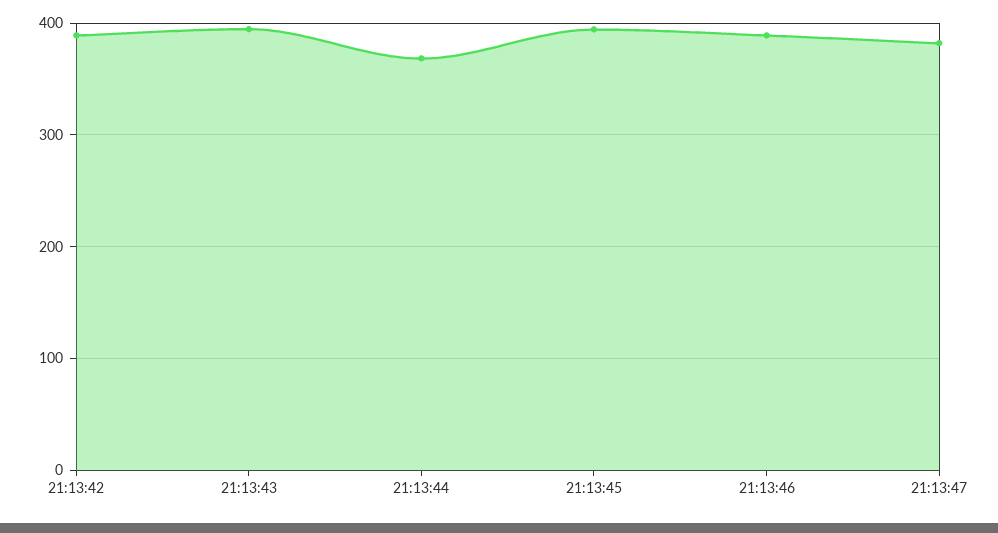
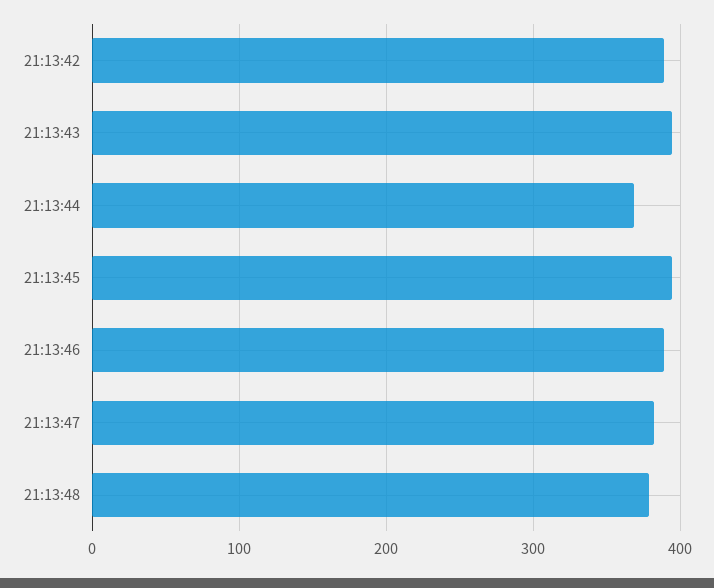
21:13:48: none -> 380

